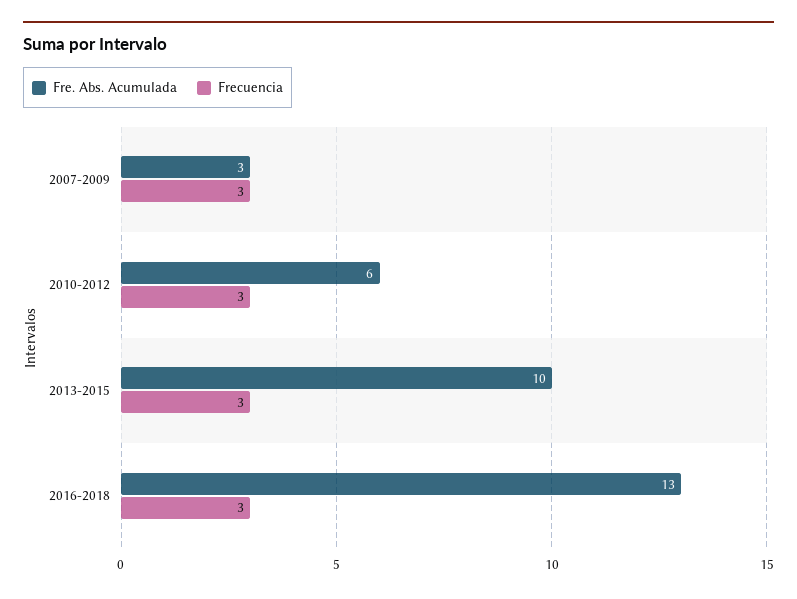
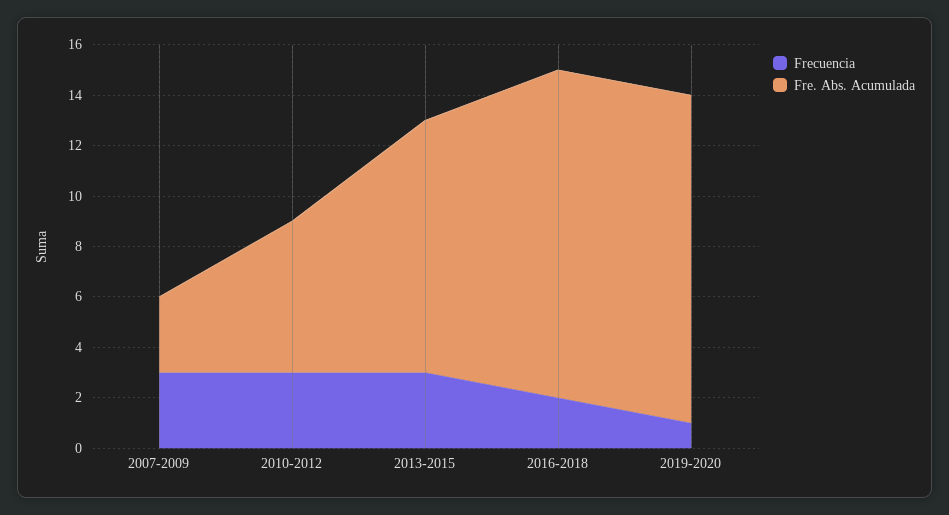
Frecuencia, 2016-2018: 3 -> 2
Frecuencia, 2019-2020: none -> 1
Fre. Abs. Acumulada, 2019-2020: none -> 13

